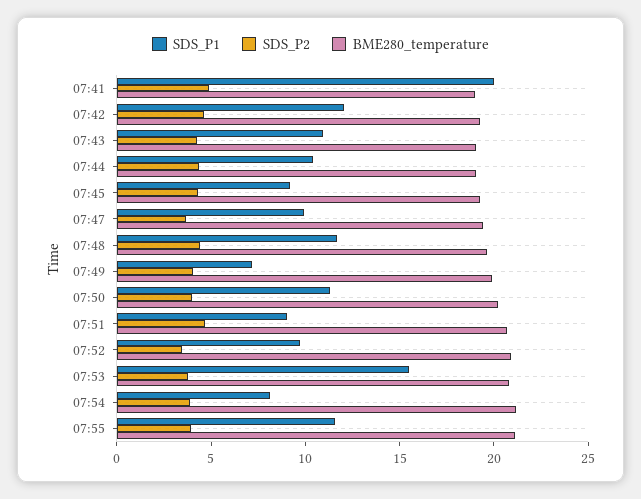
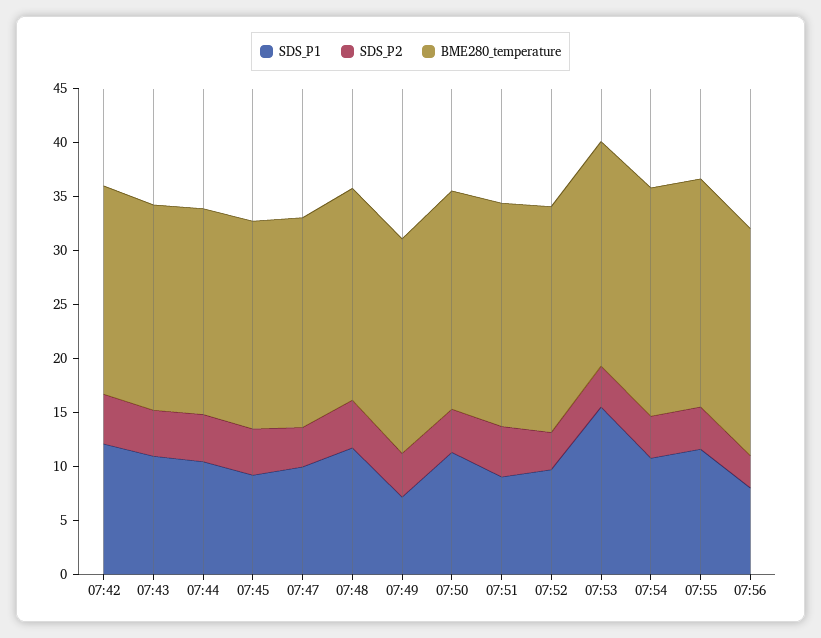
SDS_P1, 07:41: 20 -> none
SDS_P2, 07:41: 5 -> none
BME280_temperature, 07:41: 19 -> none
SDS_P1, 07:54: 8 -> 11
SDS_P1, 07:56: none -> 8
SDS_P2, 07:56: none -> 3
BME280_temperature, 07:56: none -> 21

